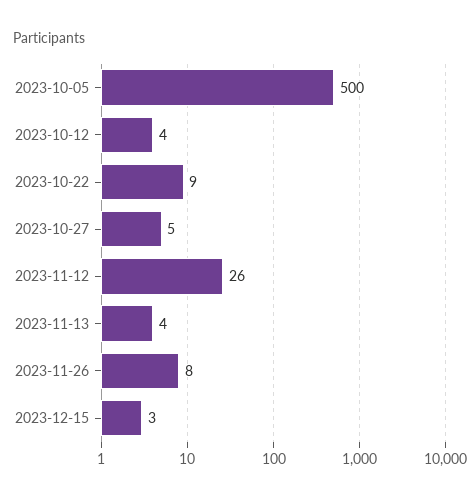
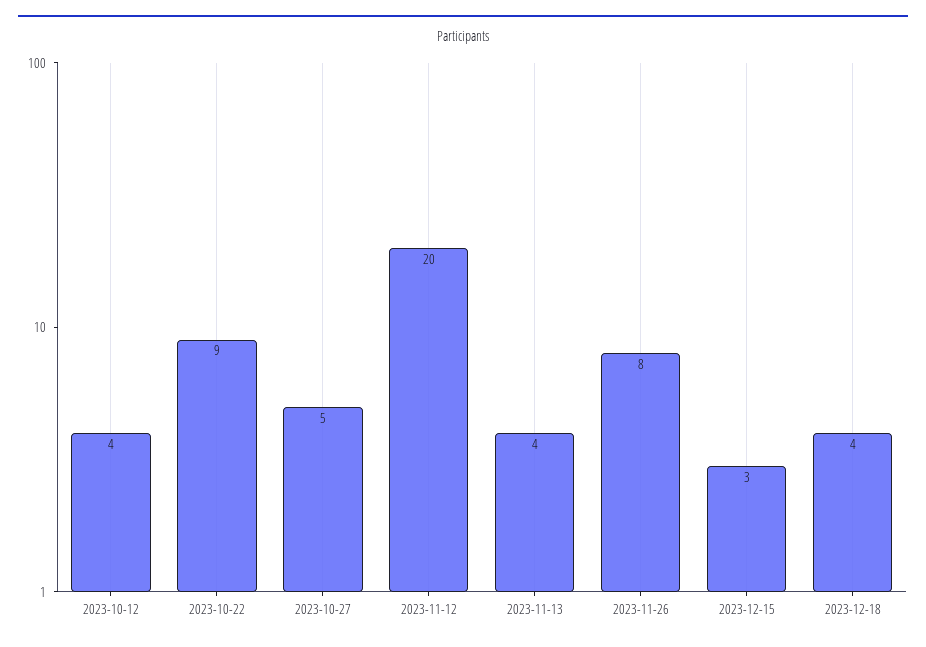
2023-10-05: 500 -> none
2023-11-12: 26 -> 20
2023-12-18: none -> 4

